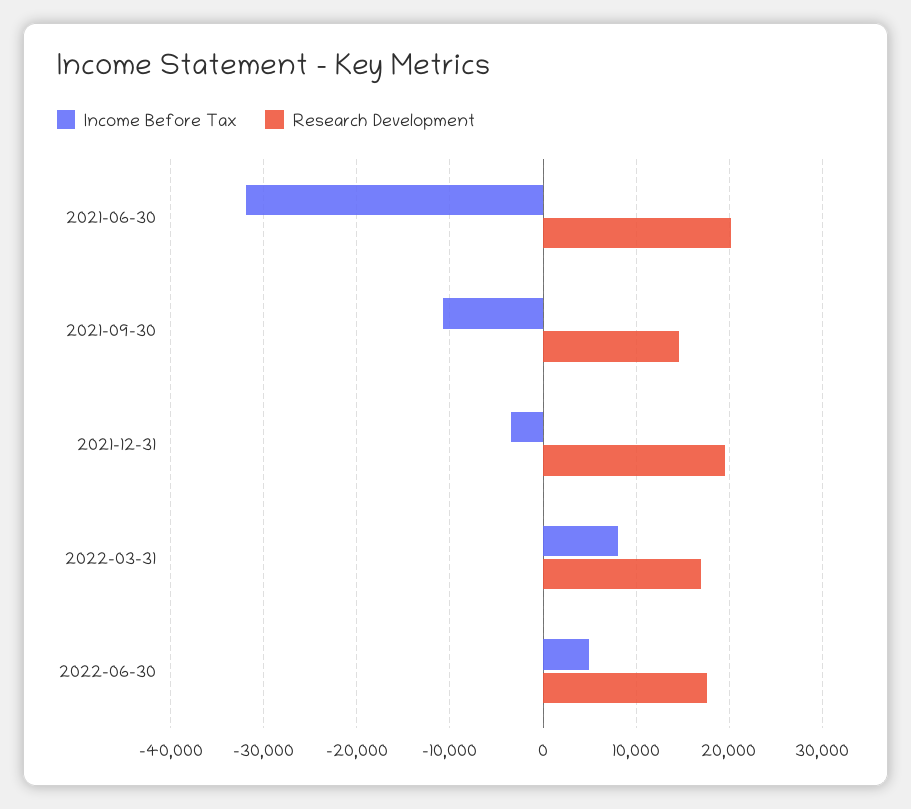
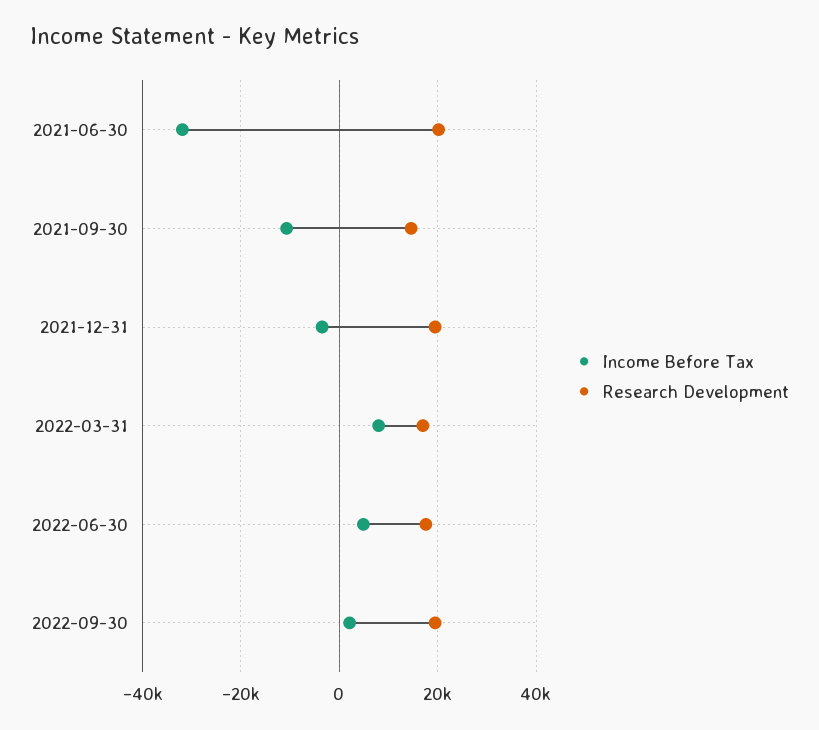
Income Before Tax, 2022-09-30: none -> 2000
Research Development, 2022-09-30: none -> 20000

